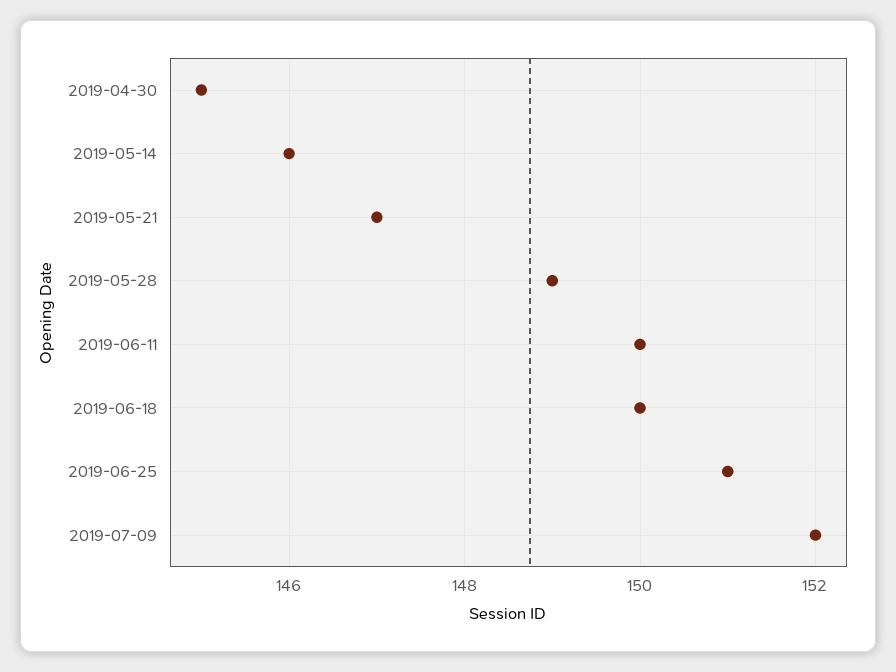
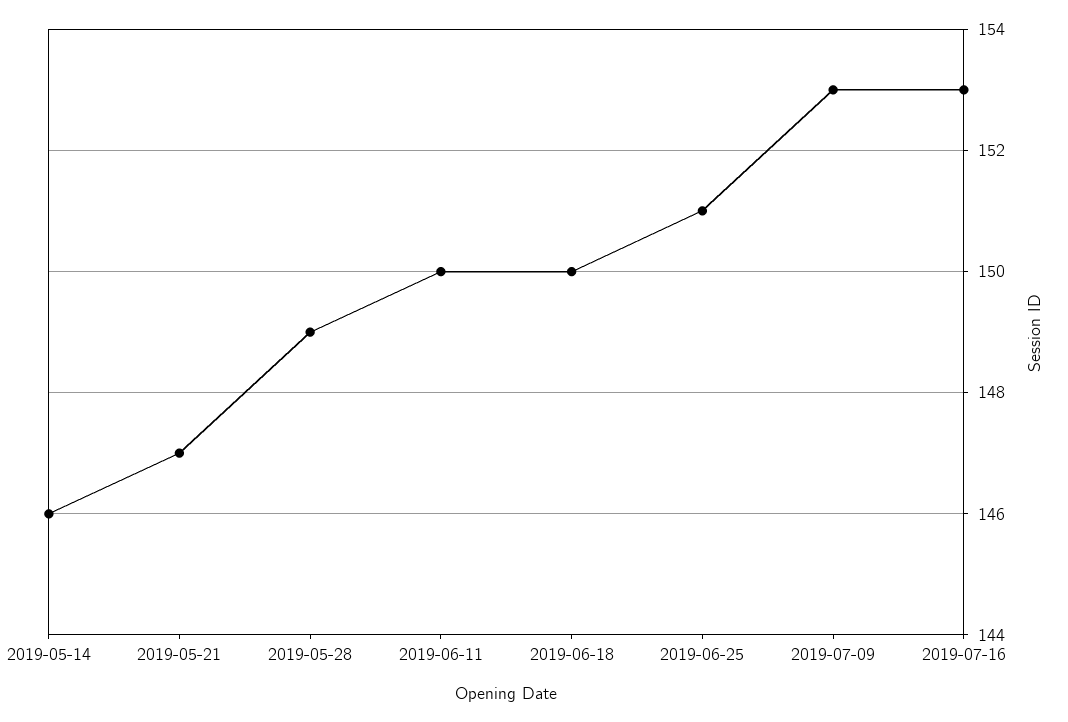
2019-04-30: 145 -> none
2019-07-09: 152 -> 153
2019-07-16: none -> 153

